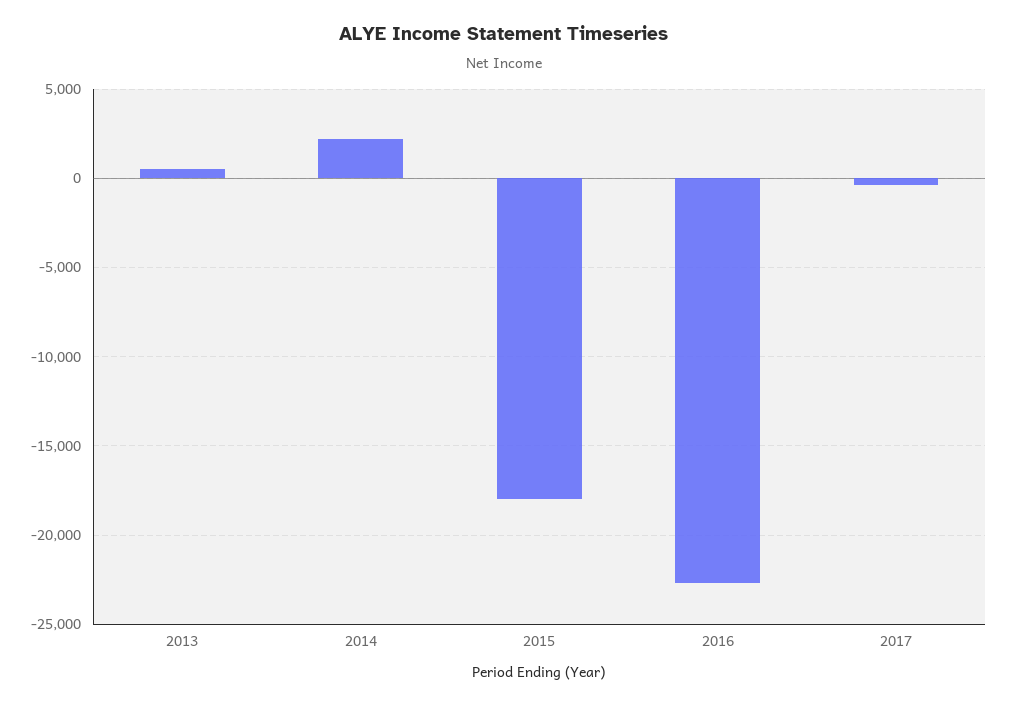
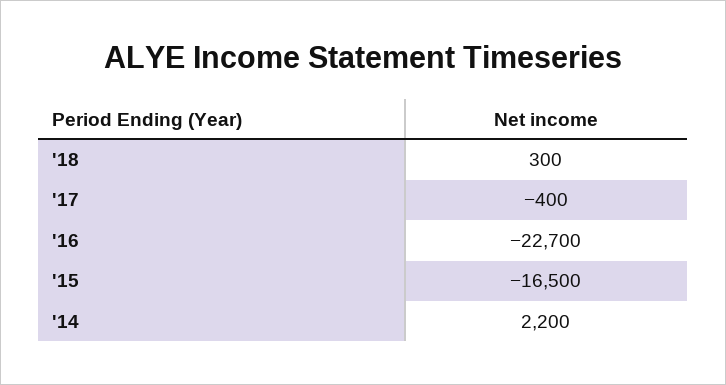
2013: 500 -> none
2015: -18000 -> -16500
'18: none -> 300

